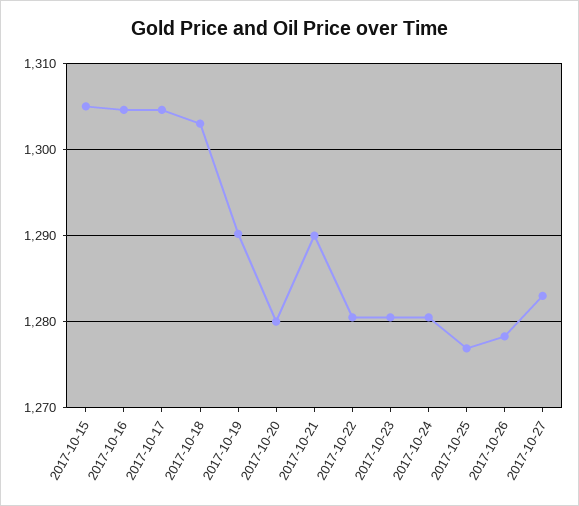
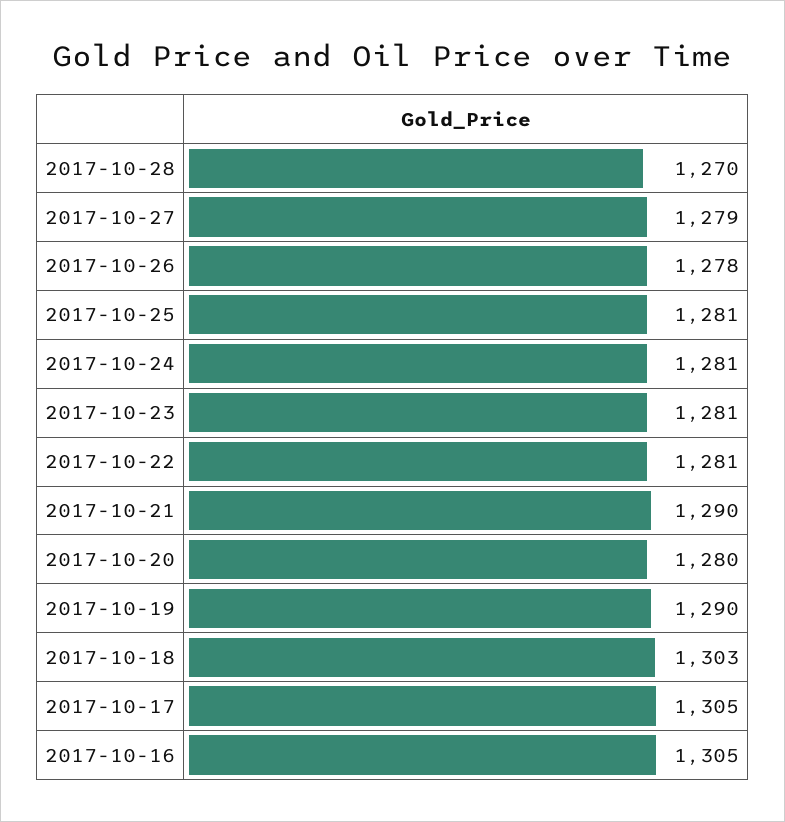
2017-10-15: 1305 -> none
2017-10-25: 1277 -> 1281
2017-10-27: 1283 -> 1279
2017-10-28: none -> 1270

